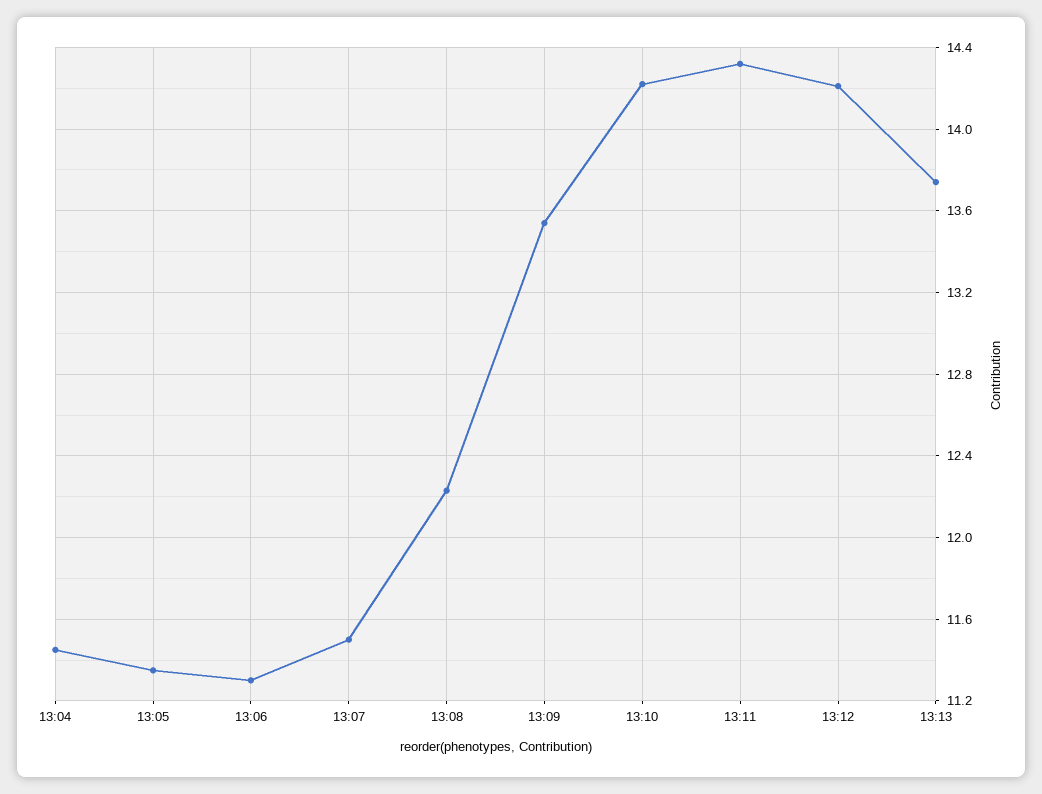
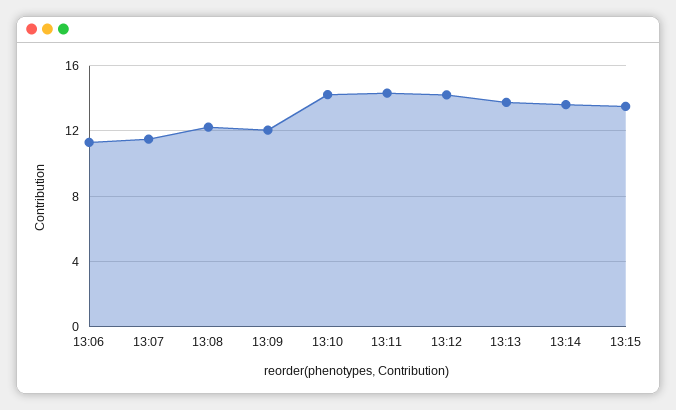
13:04: 11.45 -> none
13:05: 11.35 -> none
13:09: 13.55 -> 12
13:14: none -> 13.5
13:15: none -> 13.5

